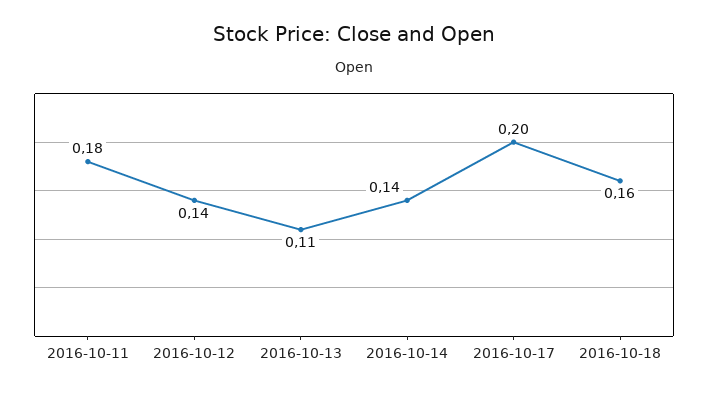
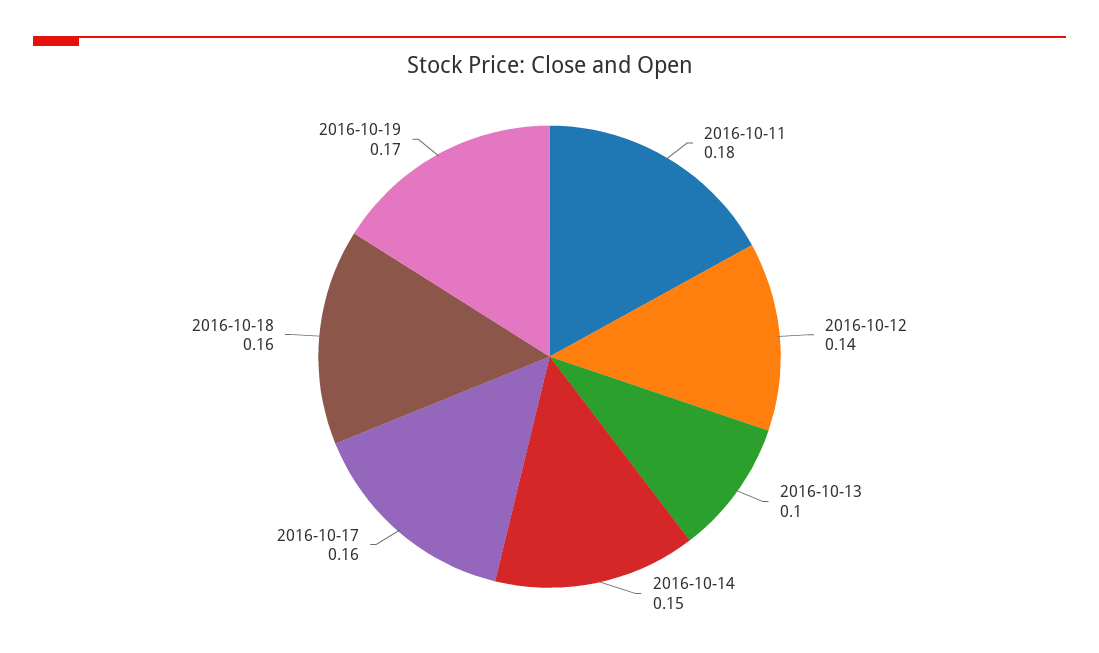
2016-10-13: 0.11 -> 0.1
2016-10-14: 0.14 -> 0.15
2016-10-17: 0.2 -> 0.16
2016-10-19: none -> 0.17

